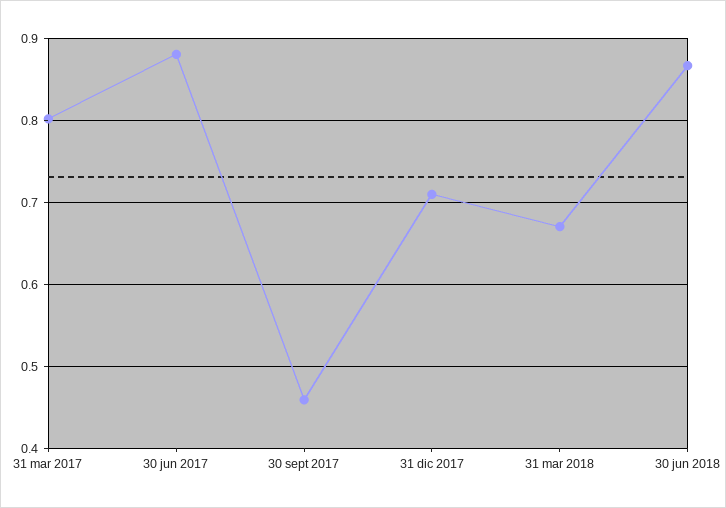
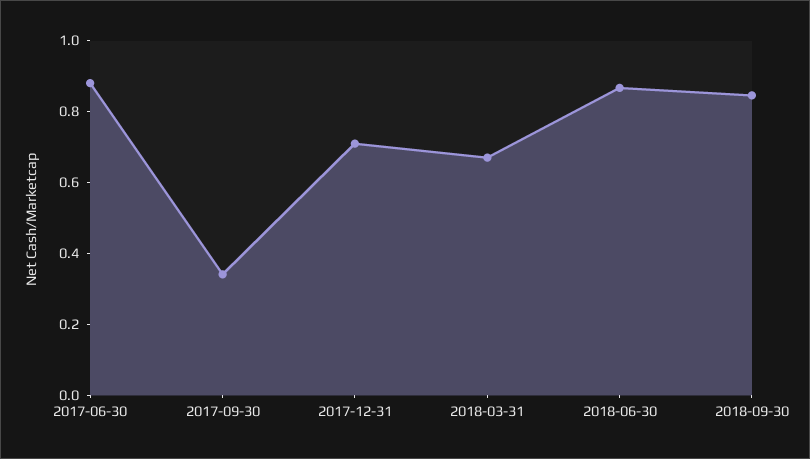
31 mar 2017: 0.8 -> none
30 sept 2017: 0.46 -> 0.35
2018-09-30: none -> 0.85

